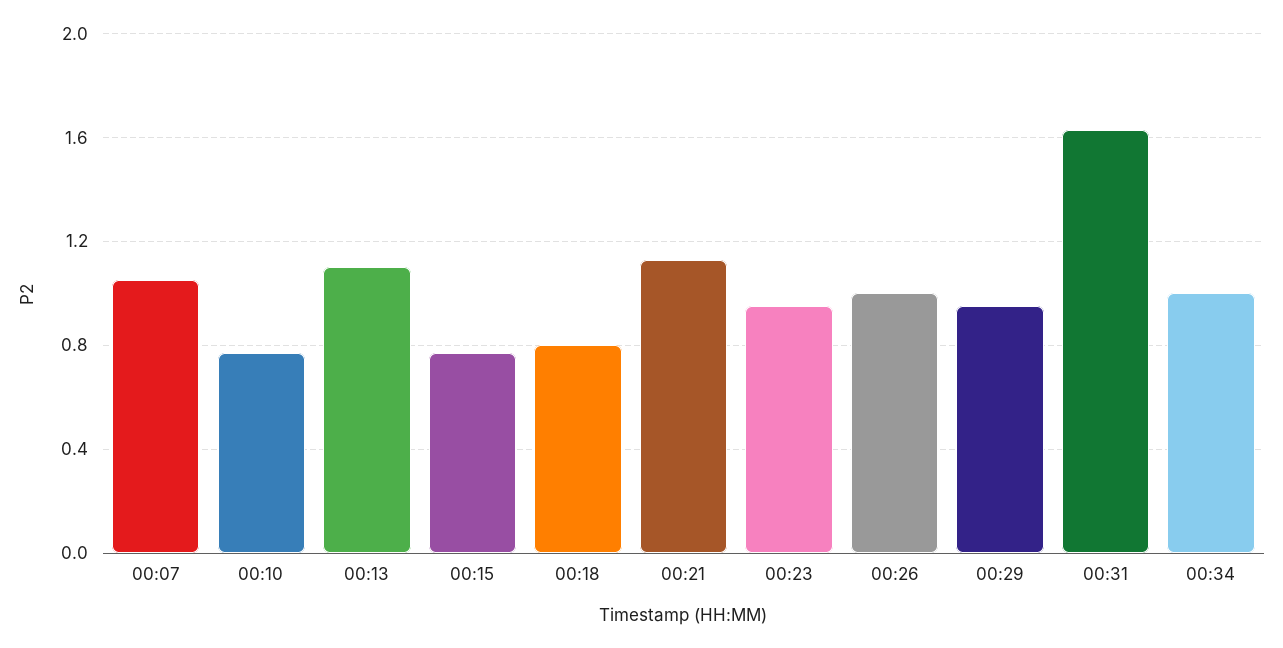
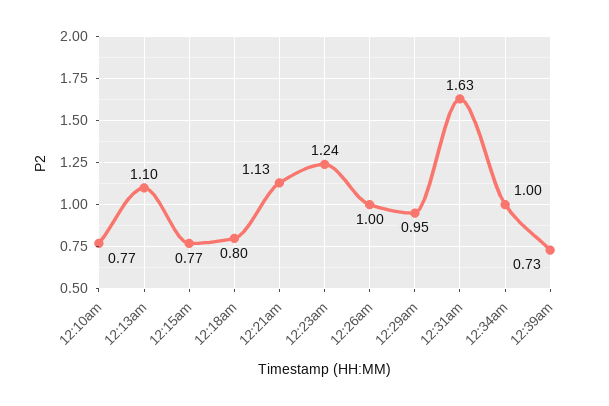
00:07: 1.05 -> none
00:23: 0.95 -> 1.24
12:39am: none -> 0.73

